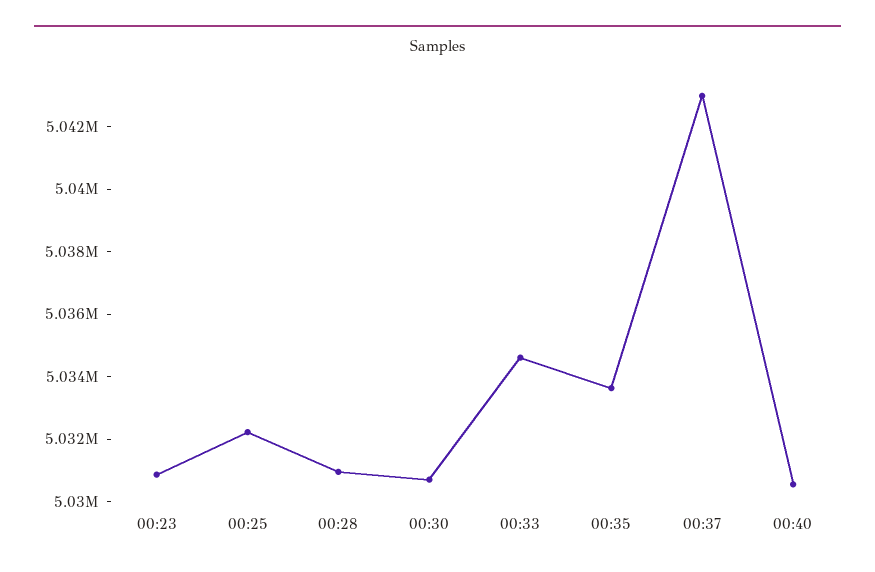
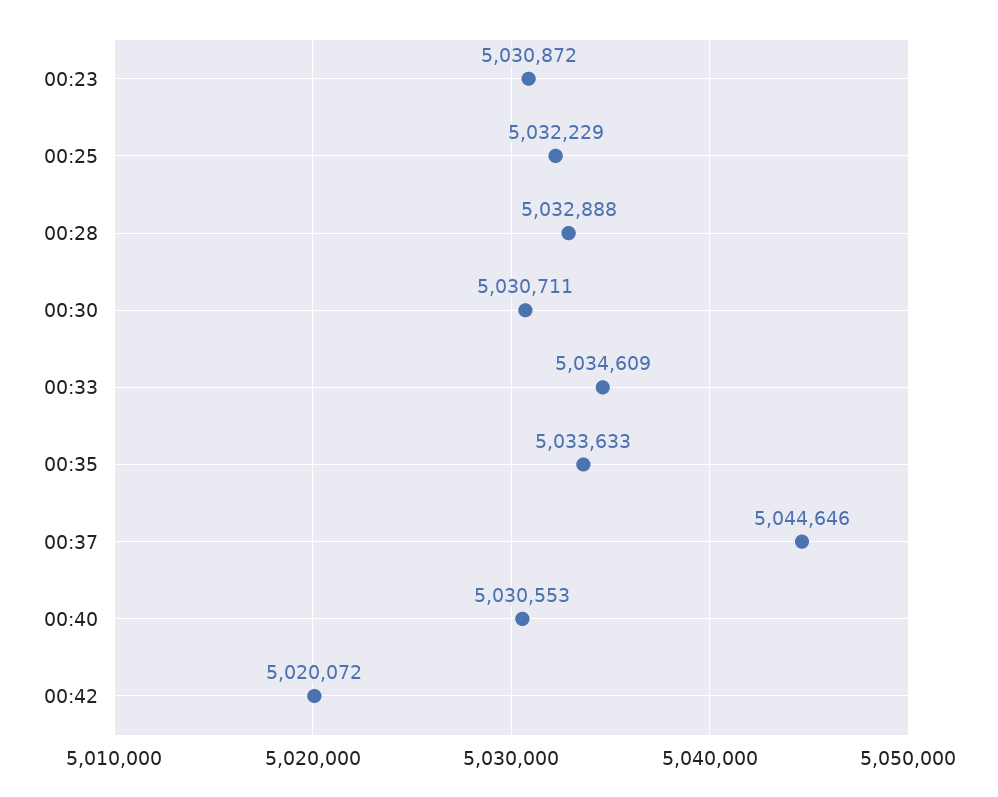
00:28: 5031000 -> 5032888
00:37: 5043000 -> 5044646
00:42: none -> 5020072

